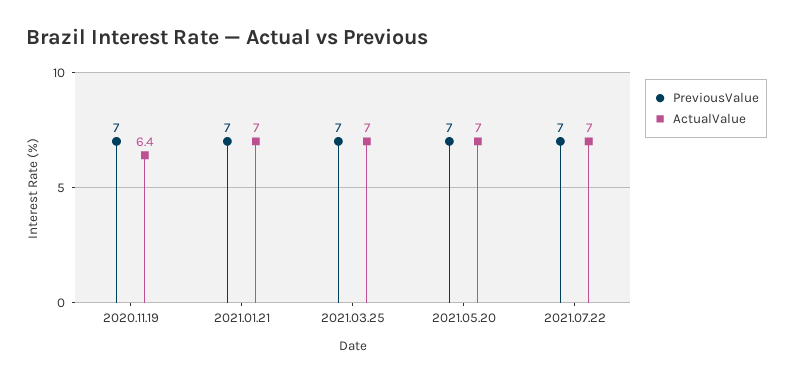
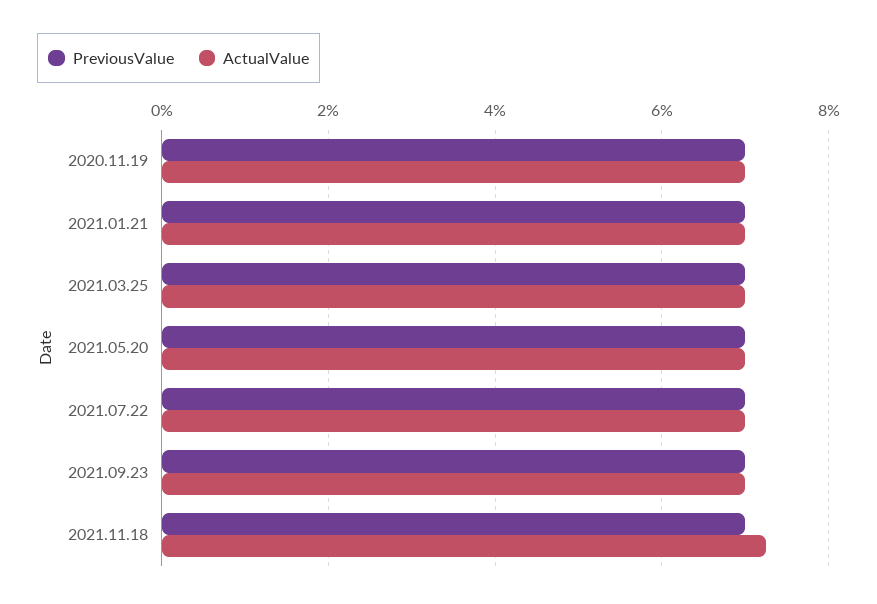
ActualValue, 2020.11.19: 6.4 -> 7
PreviousValue, 2021.09.23: none -> 7
ActualValue, 2021.09.23: none -> 7
PreviousValue, 2021.11.18: none -> 7
ActualValue, 2021.11.18: none -> 7.2

